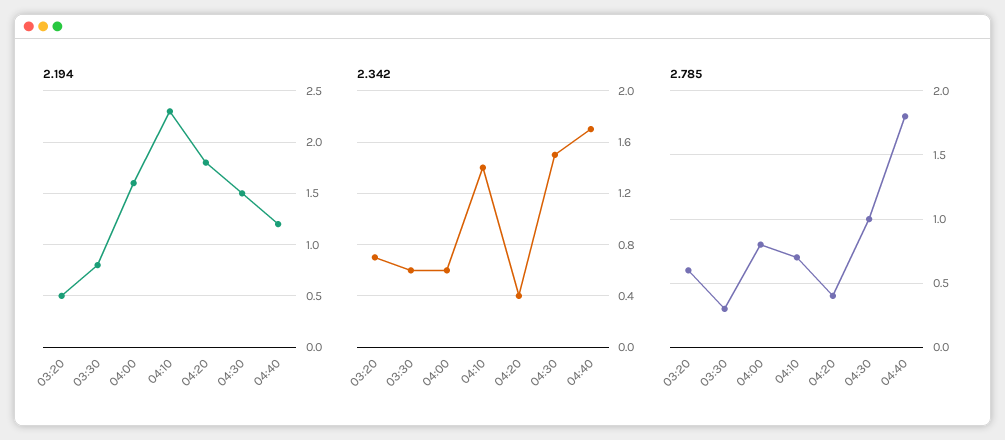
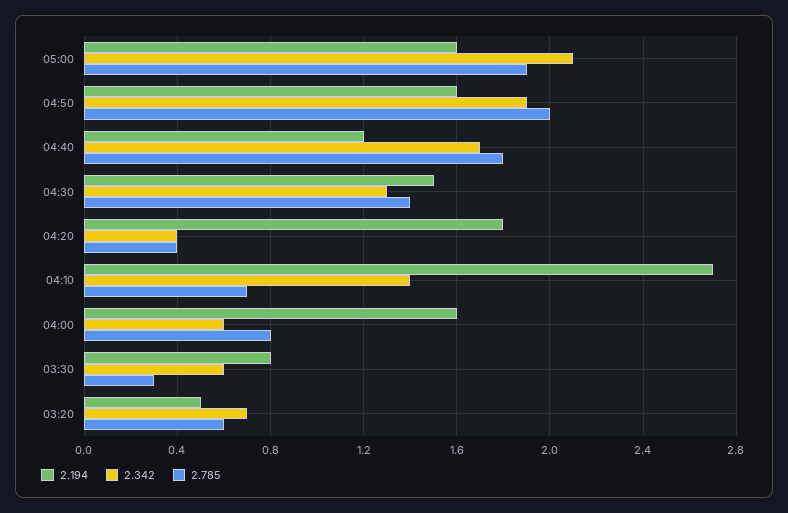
2.194, 04:10: 2.3 -> 2.7
2.342, 04:30: 1.5 -> 1.3
2.785, 04:30: 1 -> 1.4
2.194, 05:00: none -> 1.6
2.342, 05:00: none -> 2.1
2.785, 05:00: none -> 1.9
2.194, 04:50: none -> 1.6
2.342, 04:50: none -> 1.9
2.785, 04:50: none -> 2

